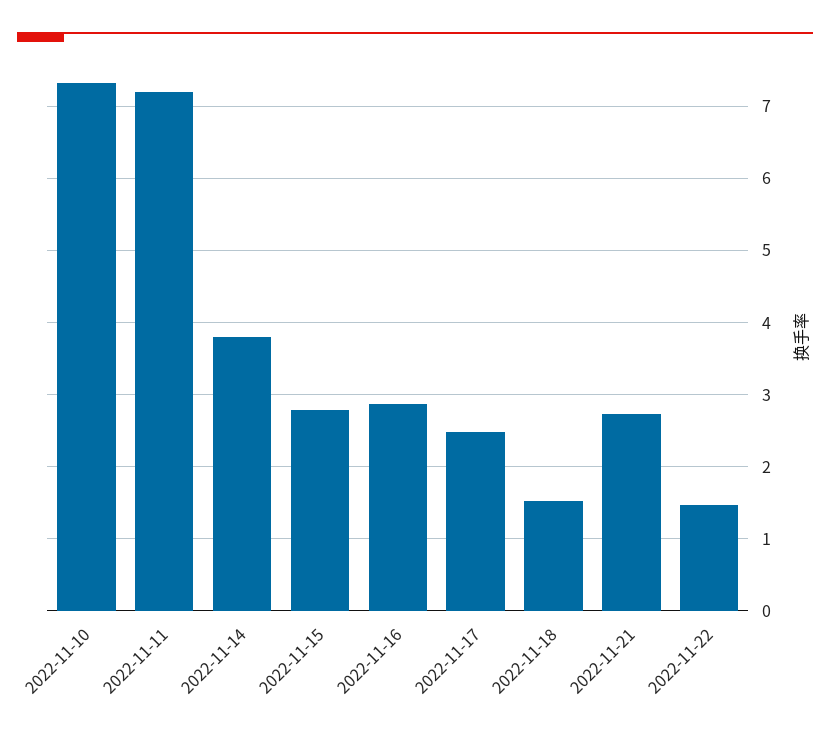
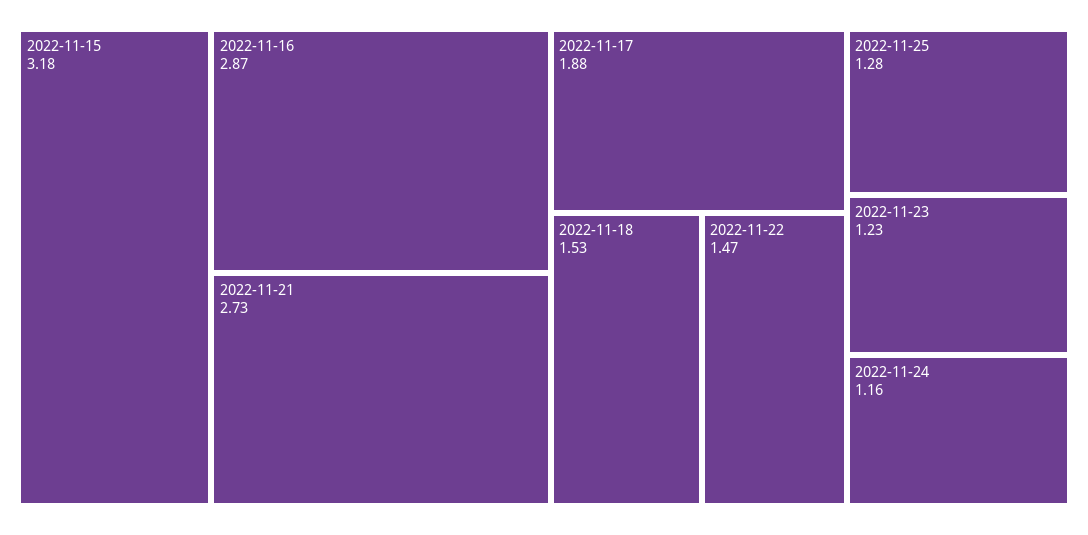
2022-11-10: 7.3 -> none
2022-11-11: 7.2 -> none
2022-11-14: 3.8 -> none
2022-11-15: 2.8 -> 3.18
2022-11-17: 2.5 -> 1.88
2022-11-25: none -> 1.28
2022-11-23: none -> 1.23
2022-11-24: none -> 1.16

